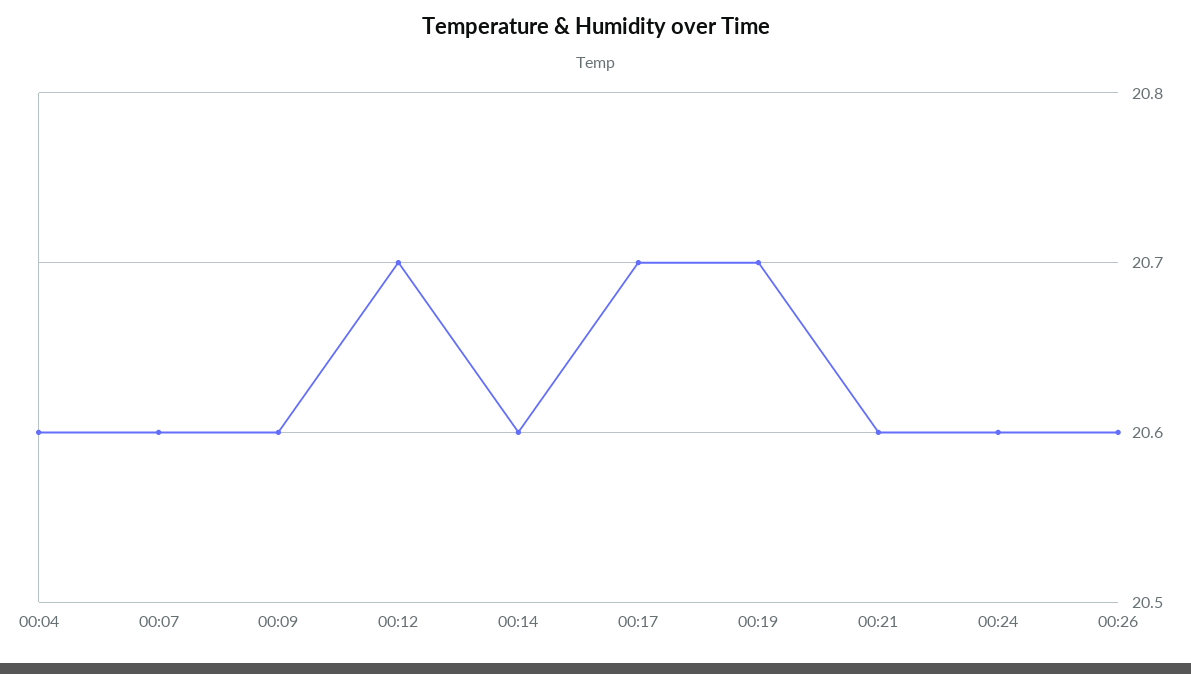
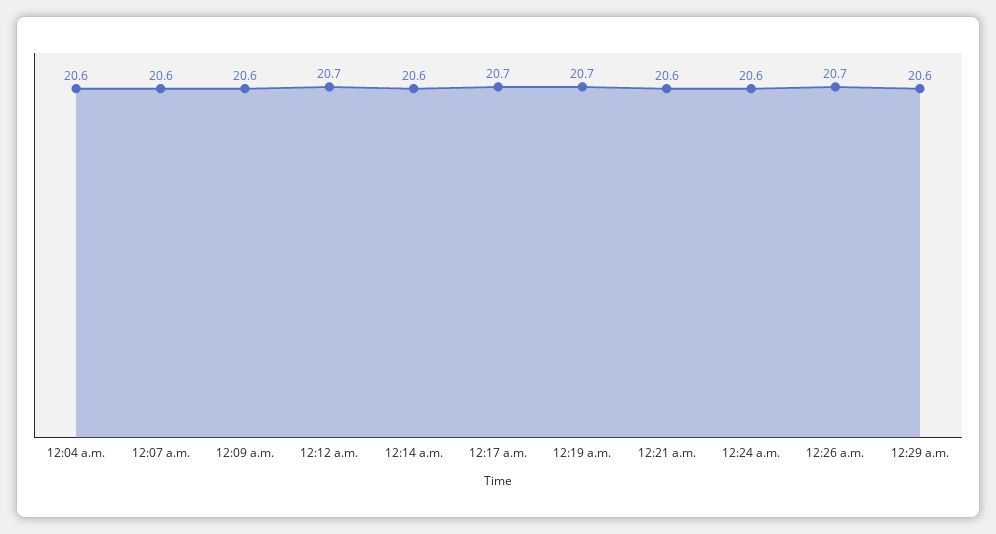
00:26: 20.6 -> 20.7
12:29 a.m.: none -> 20.6

